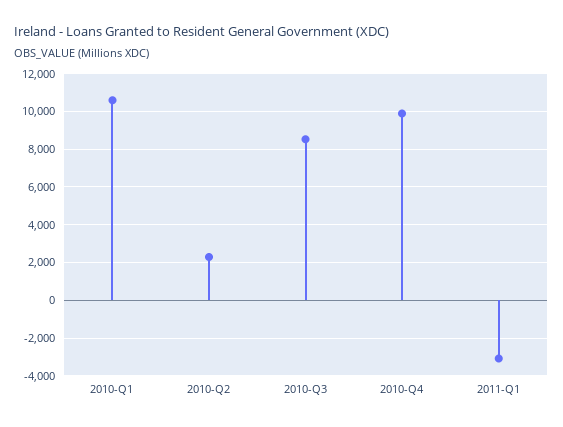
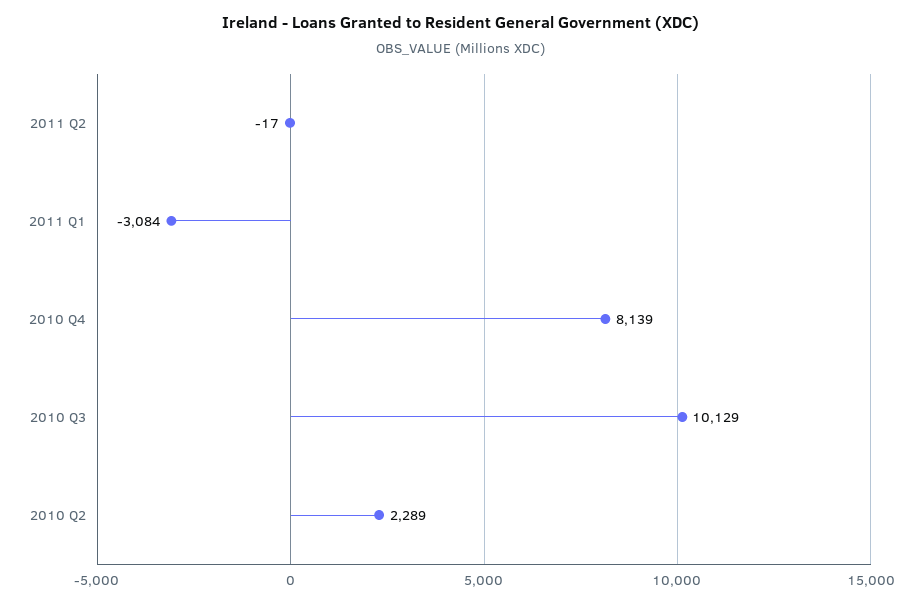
2010-Q1: 10500 -> none
2010-Q3: 8500 -> 10129
2010-Q4: 10000 -> 8139
2011 Q2: none -> -17

